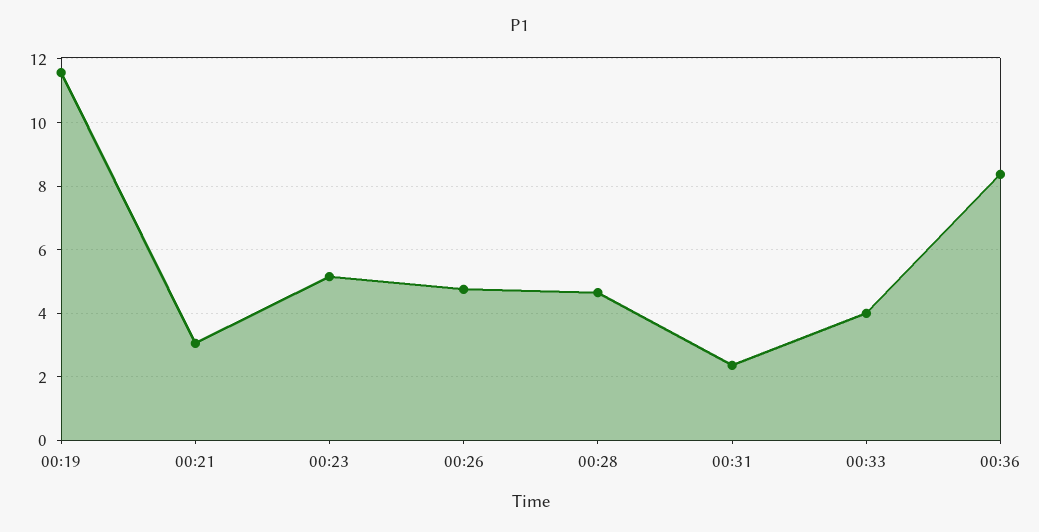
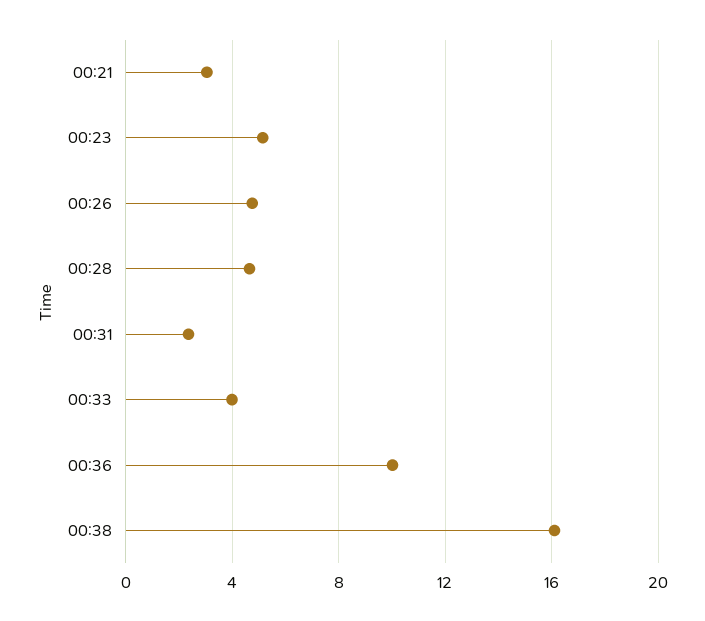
00:19: 11.6 -> none
00:36: 8.4 -> 10
00:38: none -> 16

